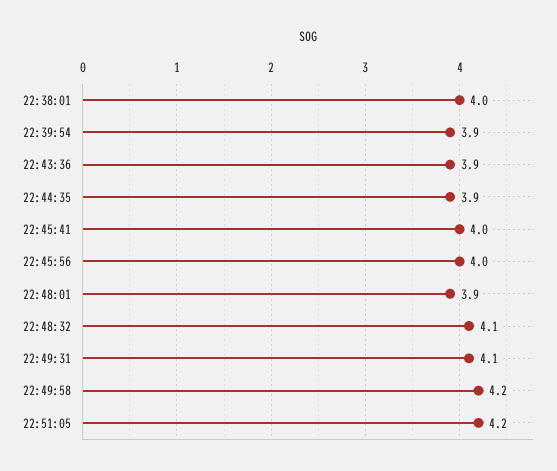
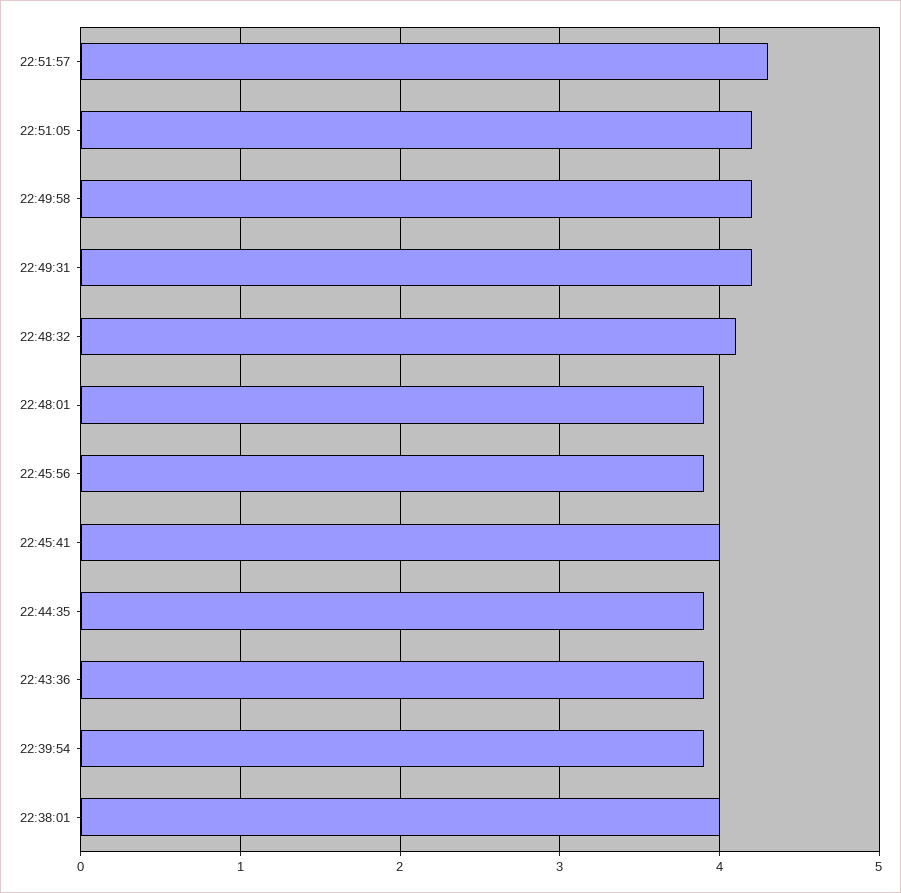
22:45:56: 4 -> 3.9
22:49:31: 4.1 -> 4.2
22:51:57: none -> 4.3

